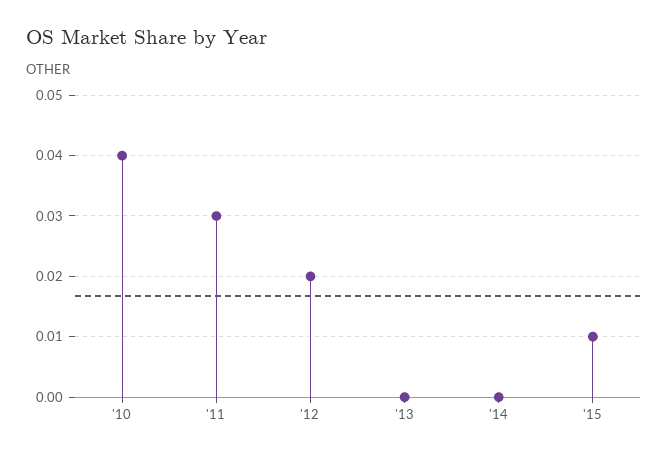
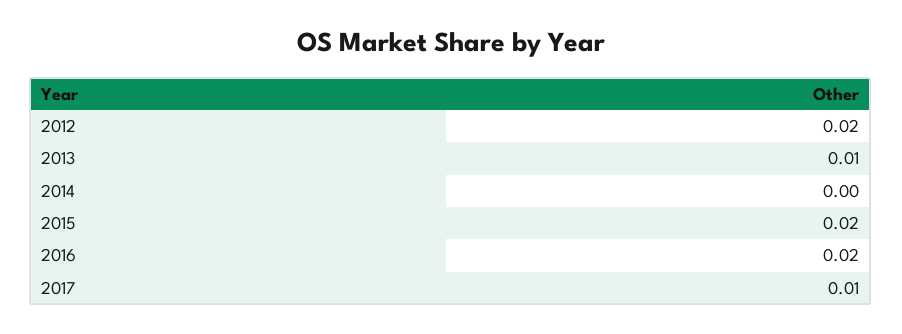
'10: 0.04 -> none
'11: 0.03 -> none
'13: 0 -> 0.01
'15: 0.01 -> 0.02
2016: none -> 0.02
2017: none -> 0.01

